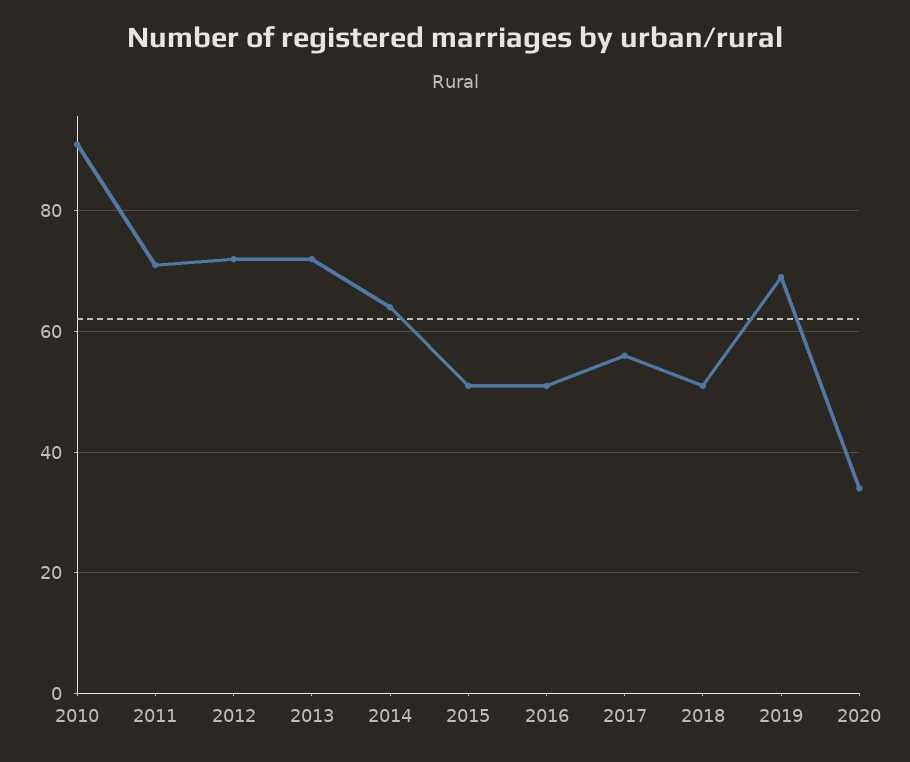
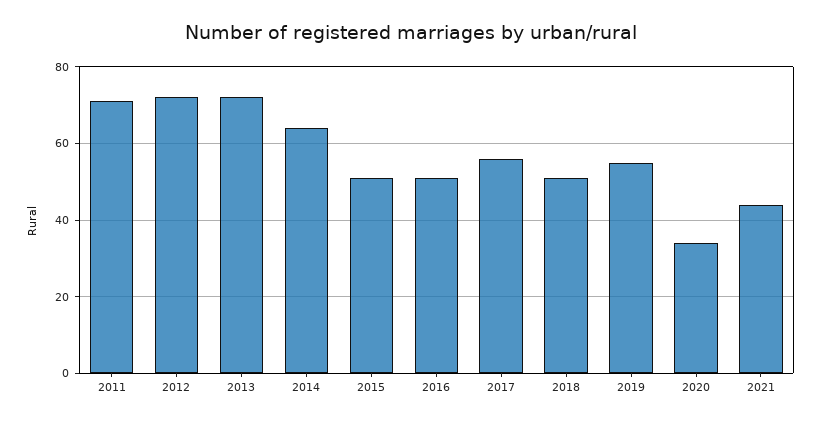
2010: 90 -> none
2019: 70 -> 55
2021: none -> 45

